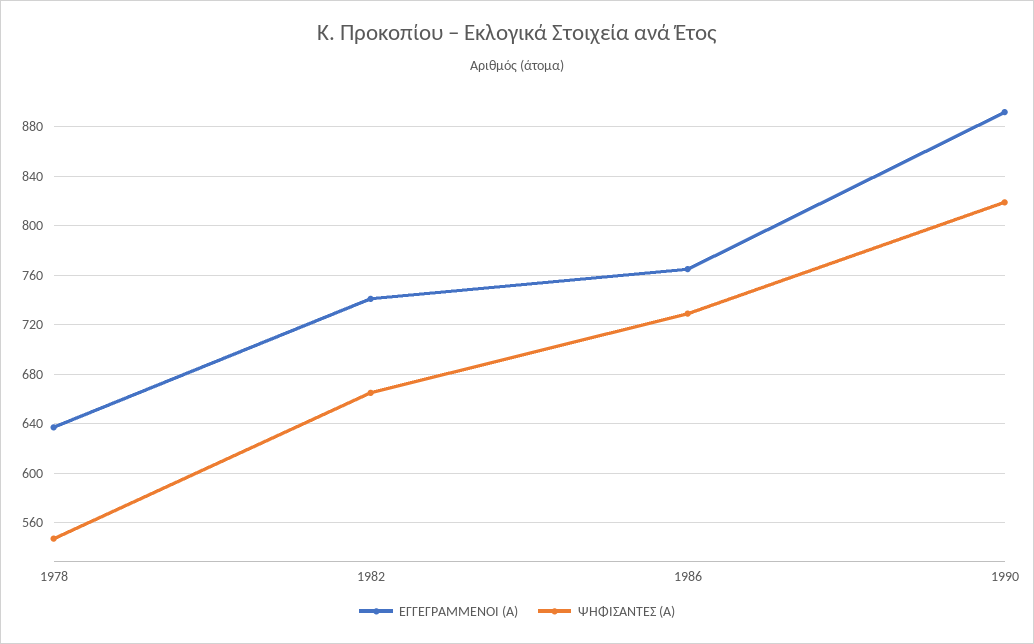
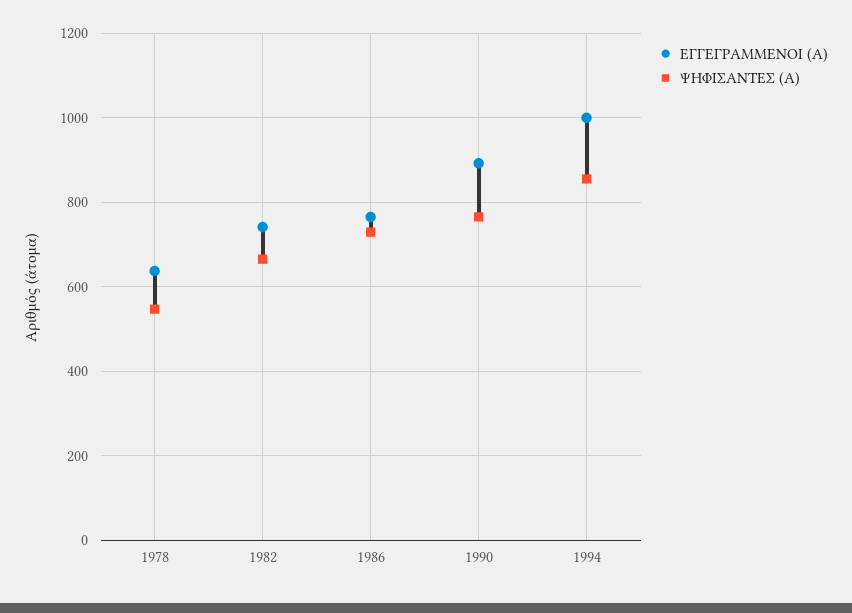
ΨΗΦΙΣΑΝΤΕΣ (Α), 1990: 820 -> 760
ΕΓΓΕΓΡΑΜΜΕΝΟΙ (Α), 1994: none -> 1000
ΨΗΦΙΣΑΝΤΕΣ (Α), 1994: none -> 860

